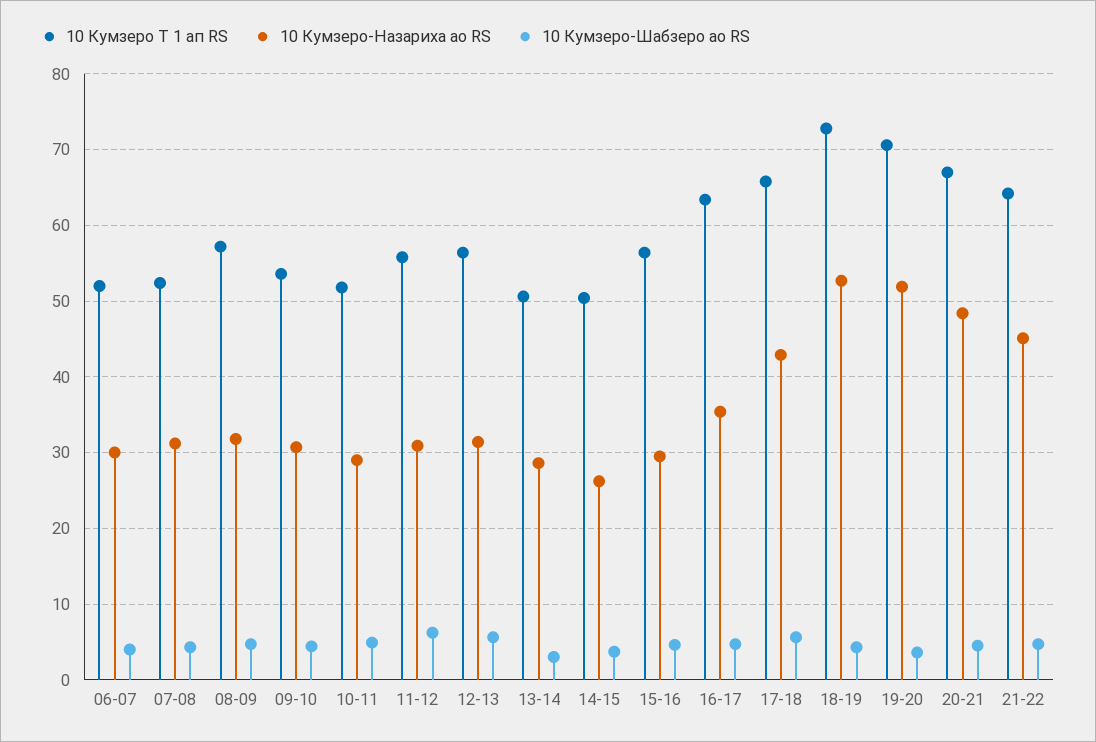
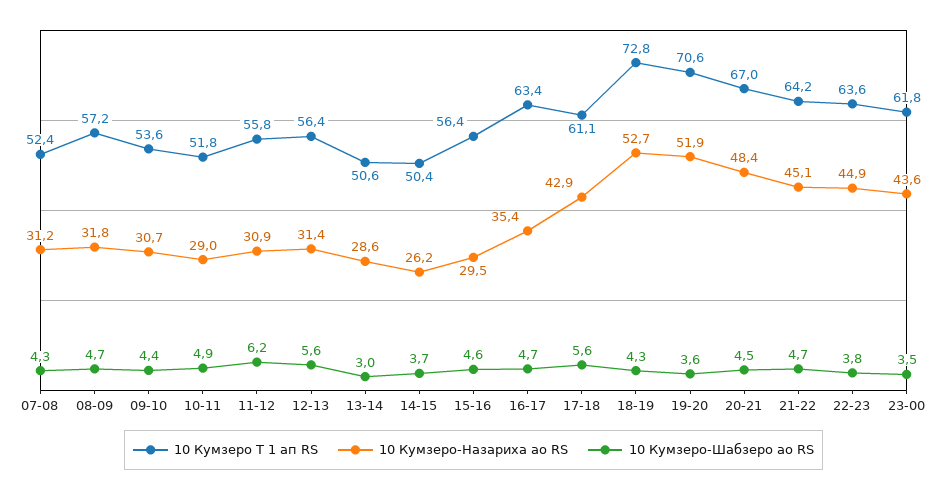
10 Кумзеро Т 1 ап RS, 06-07: 52 -> none
10 Кумзеро-Назариха ао RS, 06-07: 30 -> none
10 Кумзеро-Шабзеро ао RS, 06-07: 4 -> none
10 Кумзеро Т 1 ап RS, 17-18: 66 -> 61.1
10 Кумзеро Т 1 ап RS, 22-23: none -> 63.6
10 Кумзеро-Назариха ао RS, 22-23: none -> 44.9
10 Кумзеро-Шабзеро ао RS, 22-23: none -> 3.8
10 Кумзеро Т 1 ап RS, 23-00: none -> 61.8
10 Кумзеро-Назариха ао RS, 23-00: none -> 43.6
10 Кумзеро-Шабзеро ао RS, 23-00: none -> 3.5

